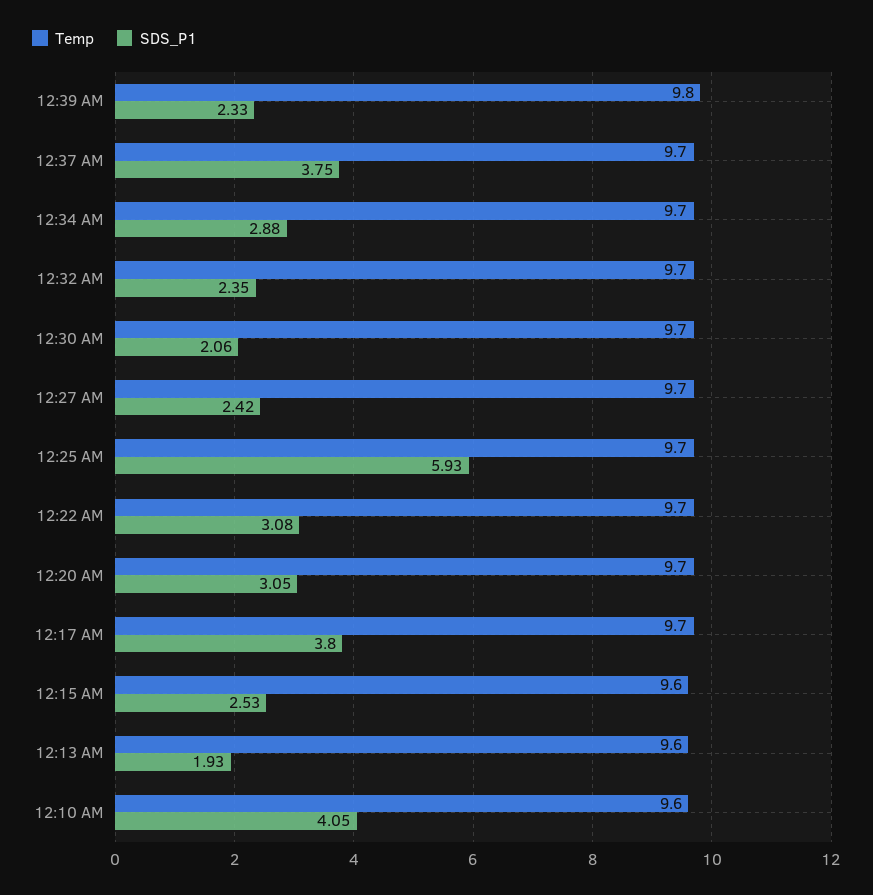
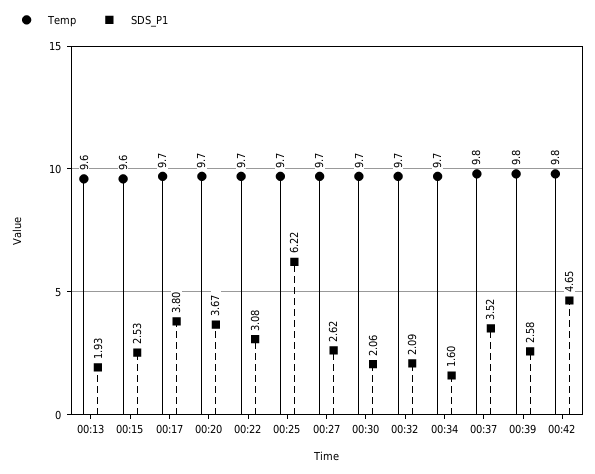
SDS_P1, 12:39 AM: 2.33 -> 2.58
Temp, 12:37 AM: 9.7 -> 9.8
SDS_P1, 12:37 AM: 3.75 -> 3.52
SDS_P1, 12:34 AM: 2.88 -> 1.6
SDS_P1, 12:32 AM: 2.35 -> 2.09
SDS_P1, 12:27 AM: 2.42 -> 2.62
SDS_P1, 12:25 AM: 5.93 -> 6.22
SDS_P1, 12:20 AM: 3.05 -> 3.67
Temp, 12:10 AM: 9.6 -> none
SDS_P1, 12:10 AM: 4.05 -> none
Temp, 00:42: none -> 9.8
SDS_P1, 00:42: none -> 4.65

